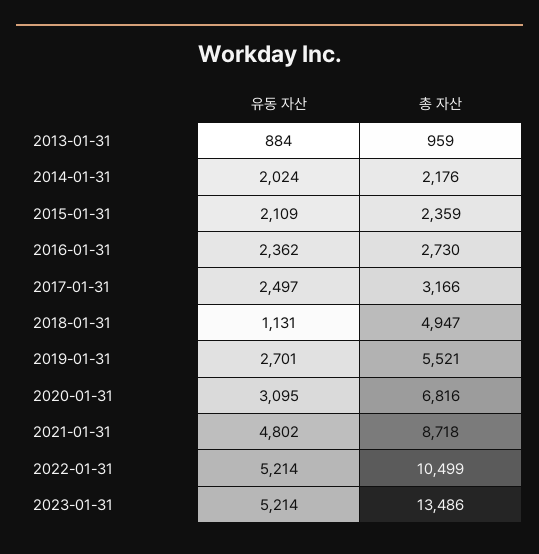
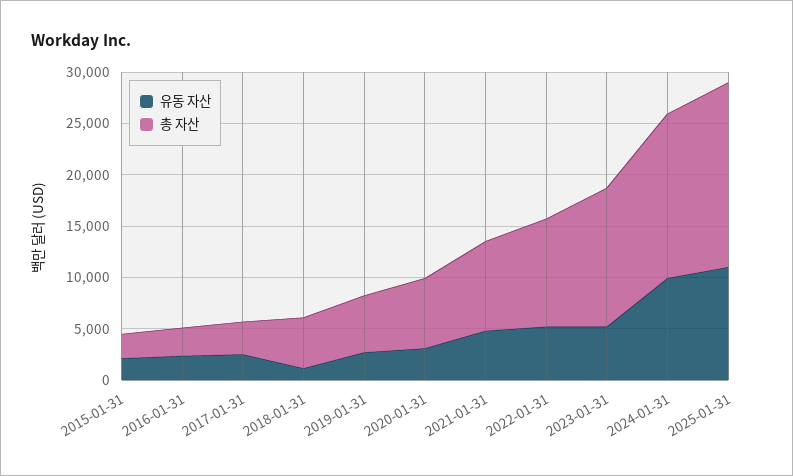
유동 자산, 2013-01-31: 884 -> none
총 자산, 2013-01-31: 959 -> none
유동 자산, 2014-01-31: 2024 -> none
총 자산, 2014-01-31: 2176 -> none
유동 자산, 2024-01-31: none -> 10000
총 자산, 2024-01-31: none -> 16000
유동 자산, 2025-01-31: none -> 11000
총 자산, 2025-01-31: none -> 18000

